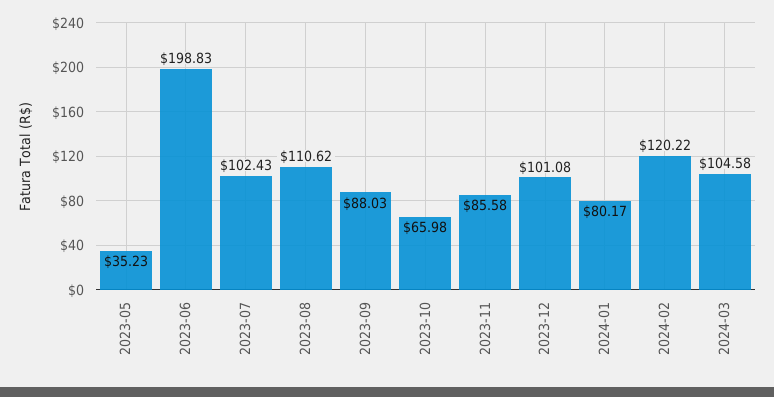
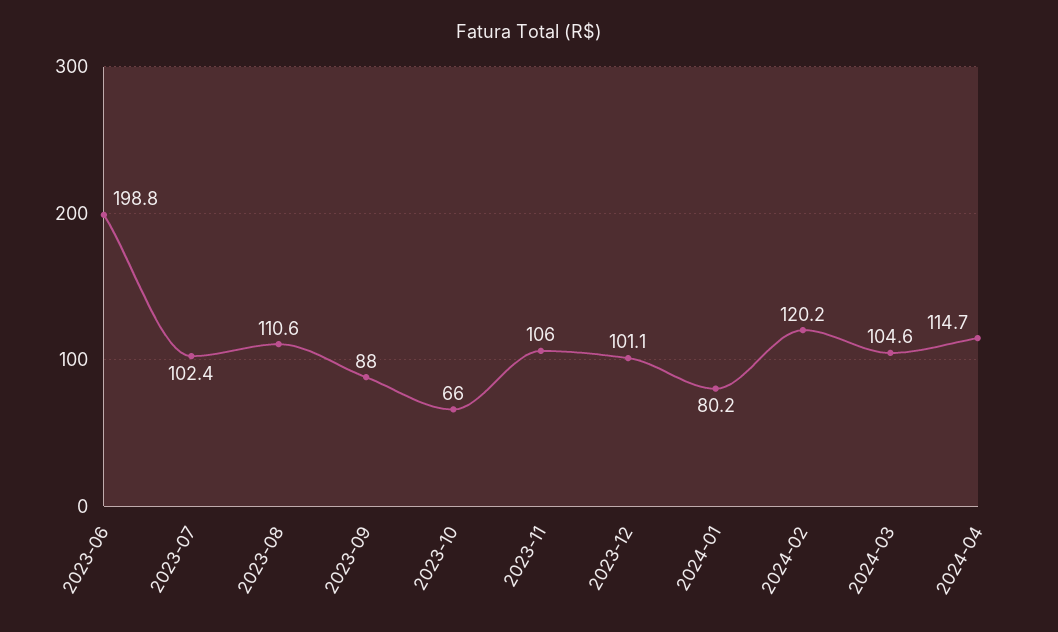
2023-05: 35.23 -> none
2023-11: 85.58 -> 106
2024-04: none -> 114.7

